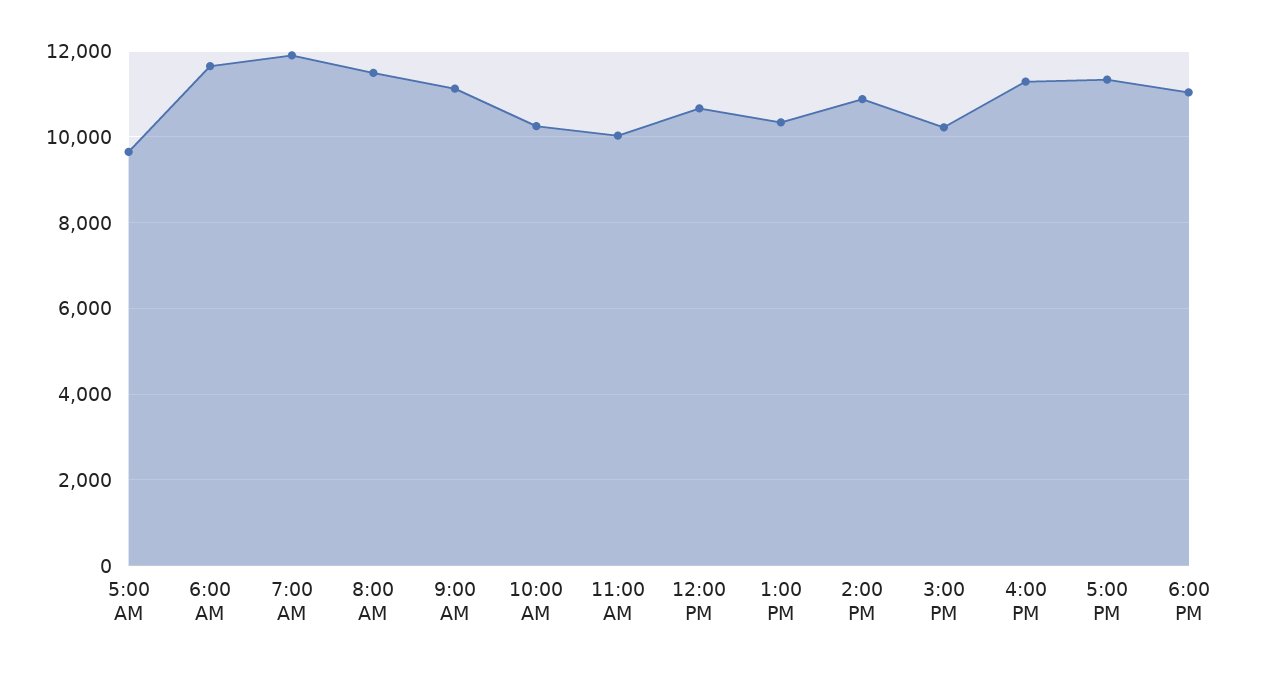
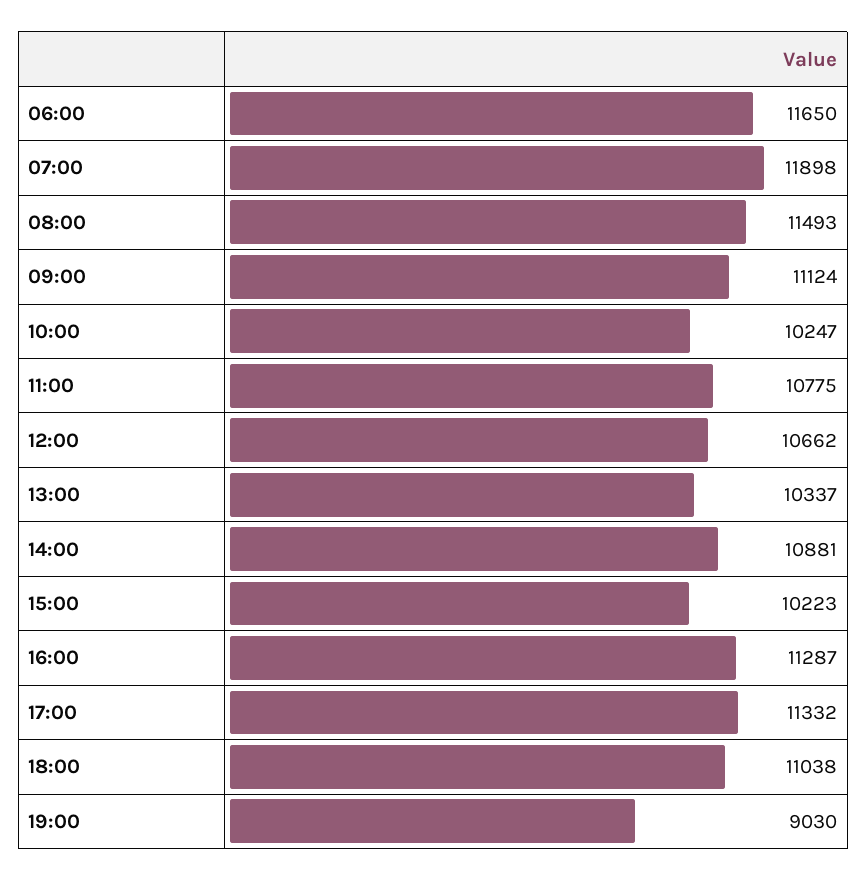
5:00 AM: 9600 -> none
11:00 AM: 10000 -> 10775
19:00: none -> 9030

